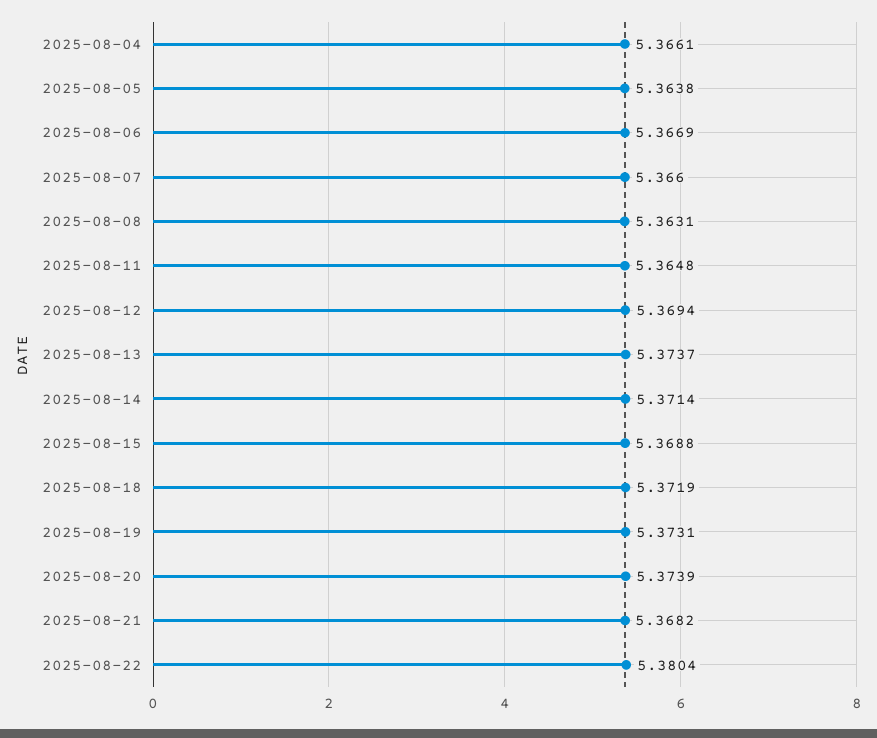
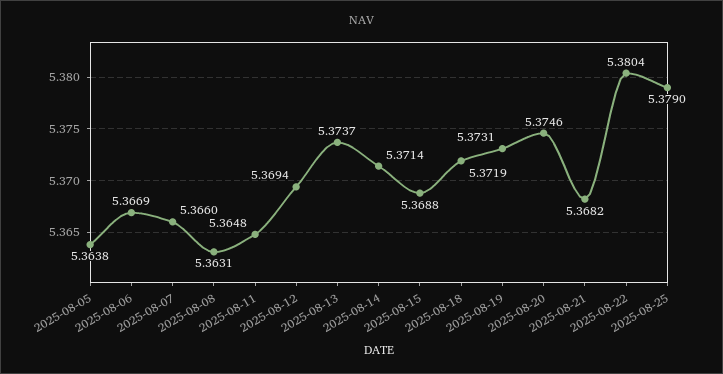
2025-08-04: 5.3661 -> none
2025-08-20: 5.3739 -> 5.3746
2025-08-25: none -> 5.379

